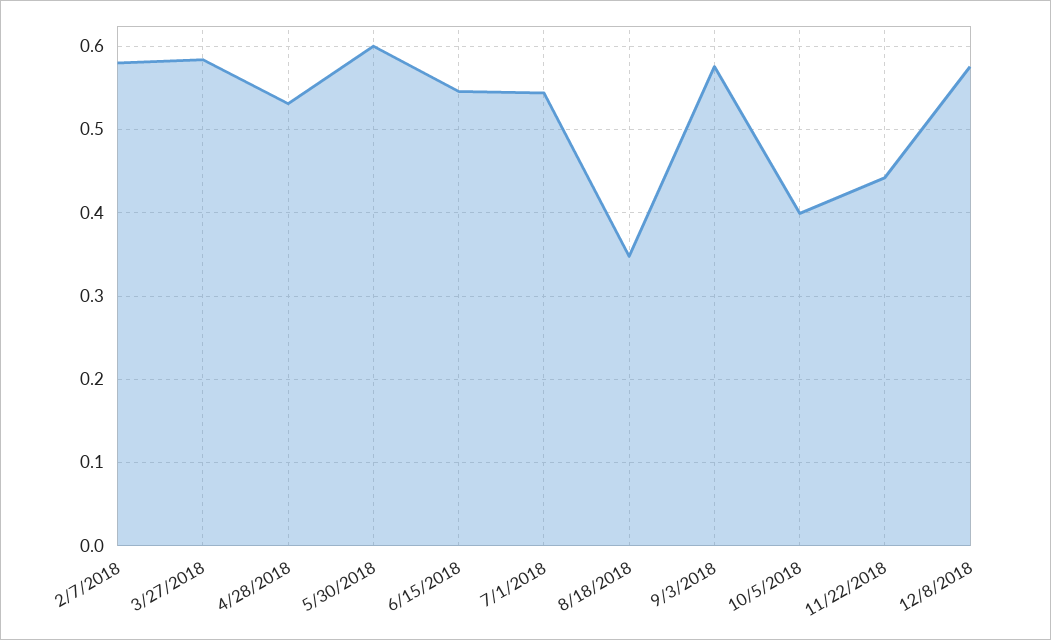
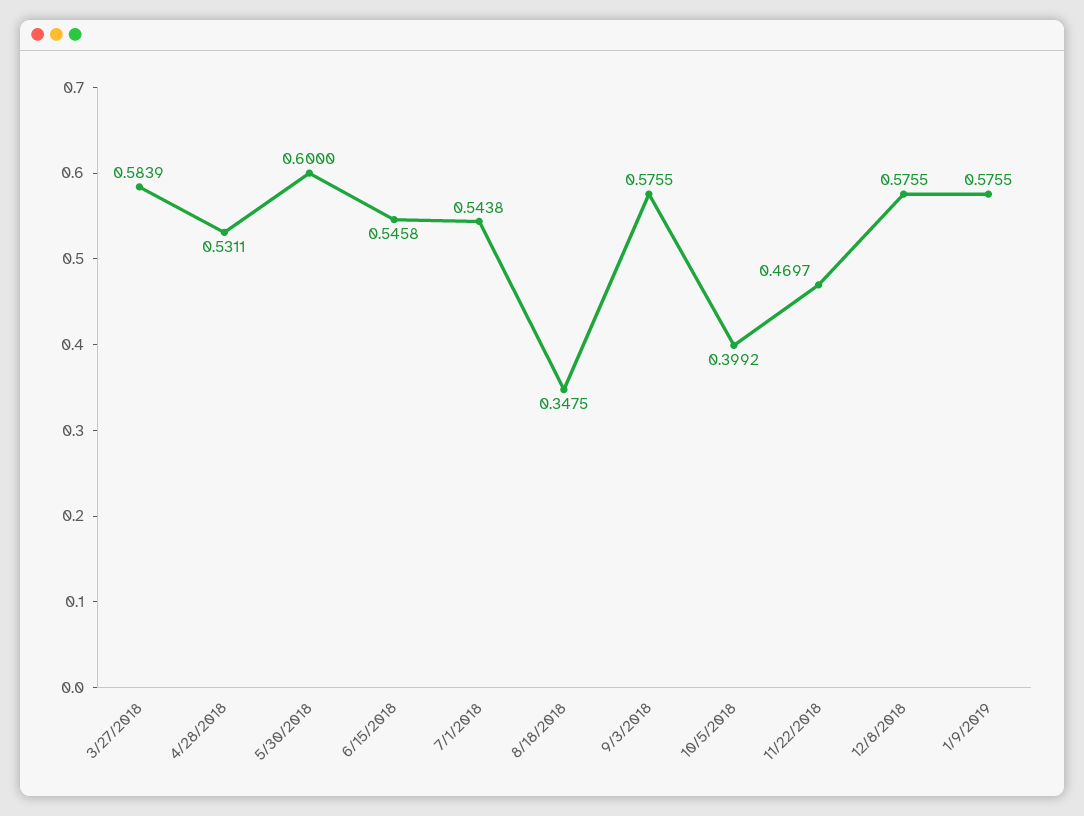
2/7/2018: 0.58 -> none
11/22/2018: 0.44 -> 0.4697
1/9/2019: none -> 0.5755

